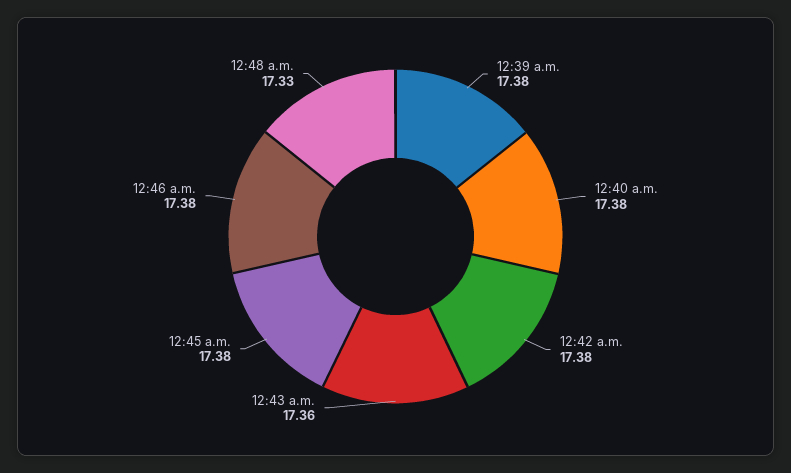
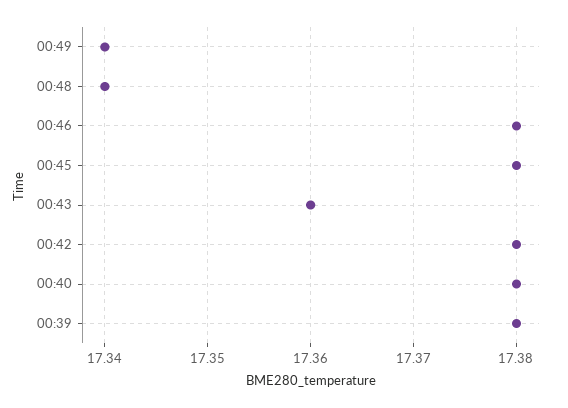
12:48 a.m.: 17.33 -> 17.34
00:49: none -> 17.34

